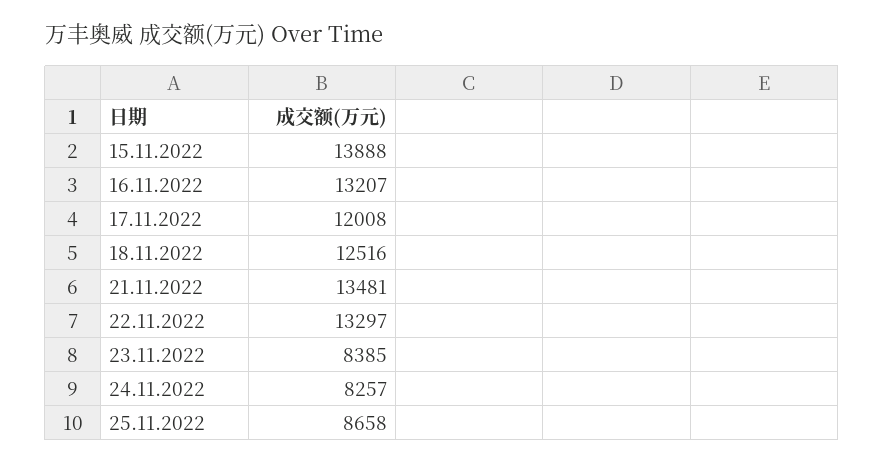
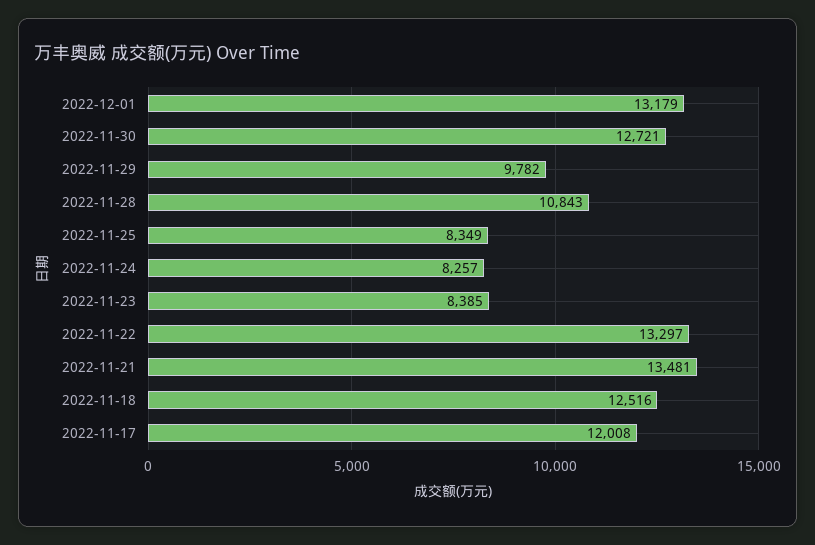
15.11.2022: 13888 -> none
16.11.2022: 13207 -> none
25.11.2022: 8658 -> 8349
2022-12-01: none -> 13179
2022-11-30: none -> 12721
2022-11-29: none -> 9782
2022-11-28: none -> 10843

